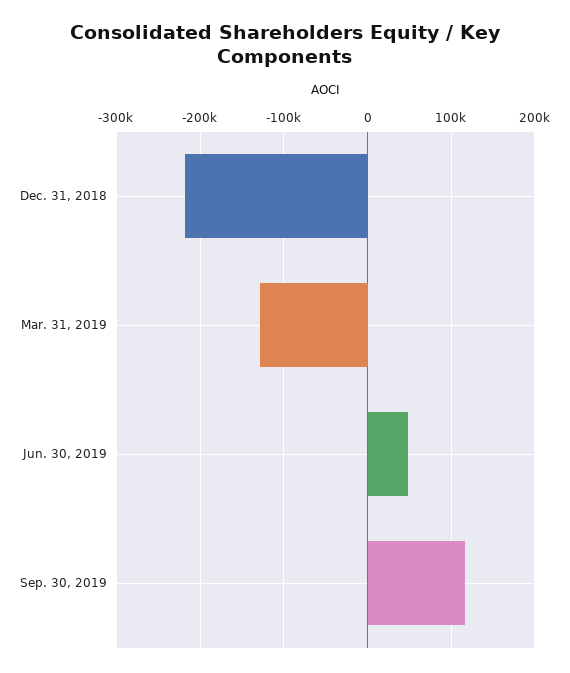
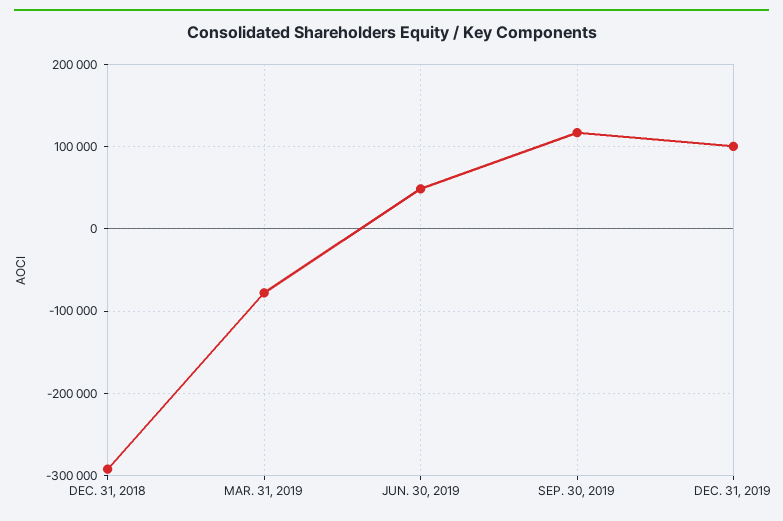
Dec. 31, 2018: -220000 -> -290000
Mar. 31, 2019: -130000 -> -80000
DEC. 31, 2019: none -> 100000

